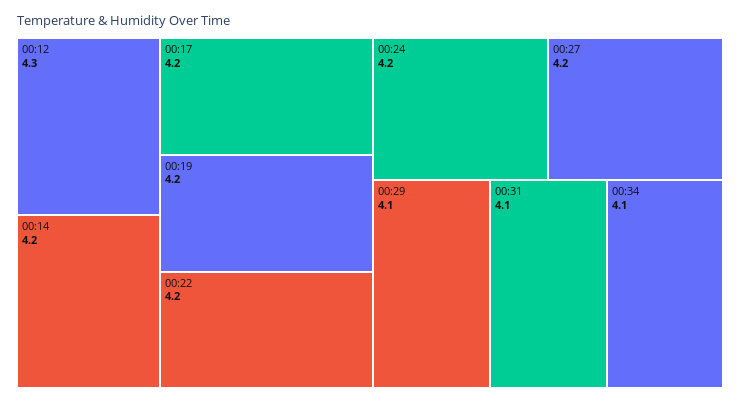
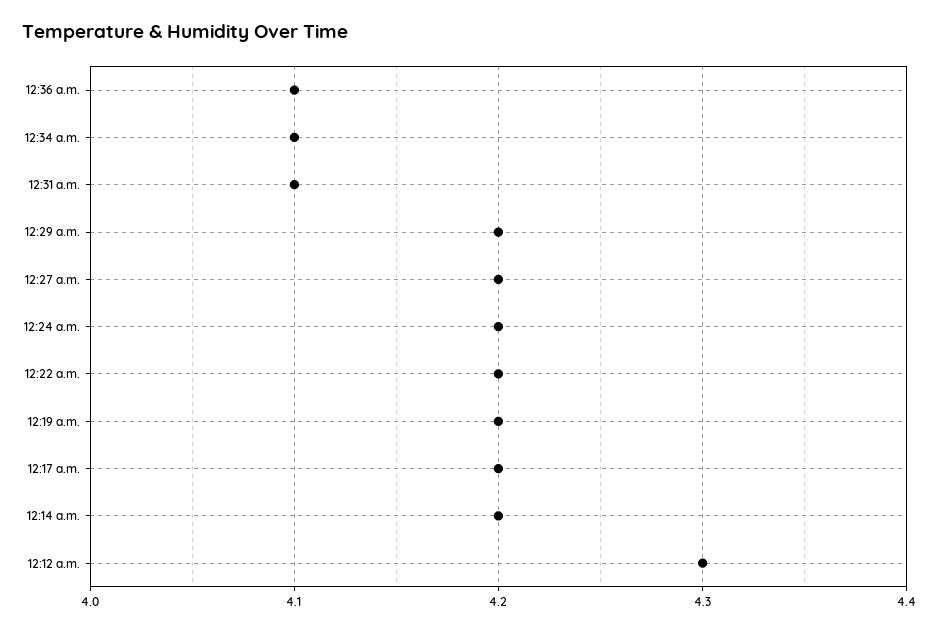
00:29: 4.1 -> 4.2
12:36 a.m.: none -> 4.1

